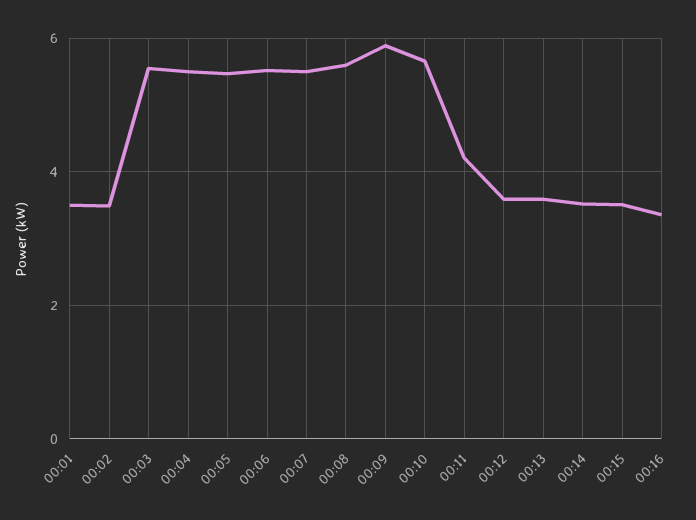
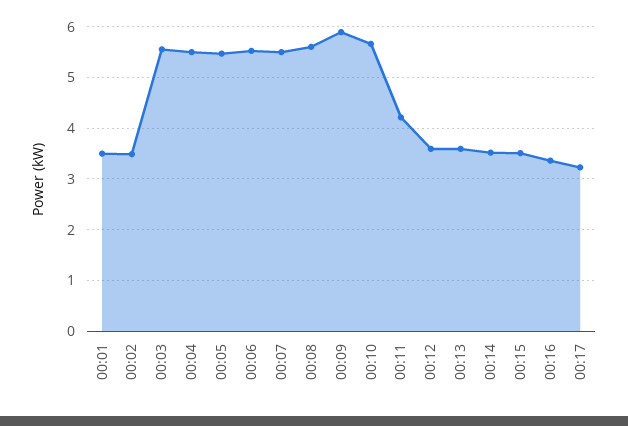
00:17: none -> 3.2

